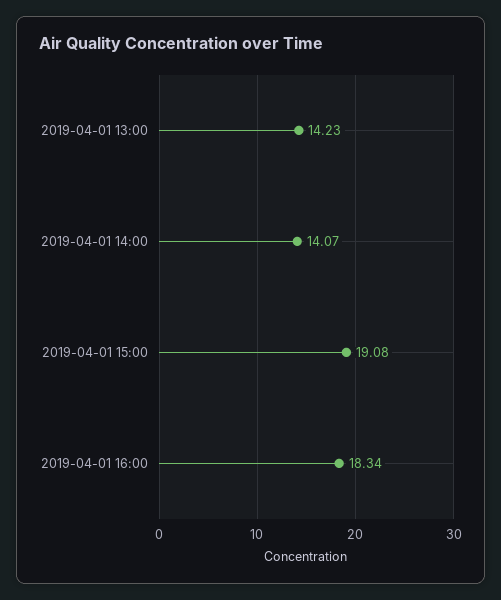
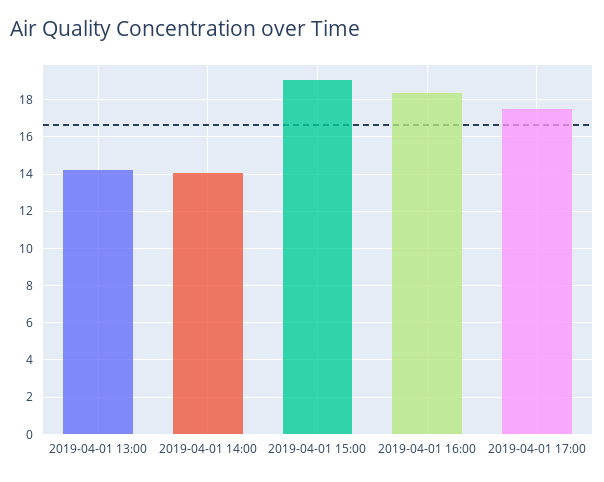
2019-04-01 17:00: none -> 17.5

